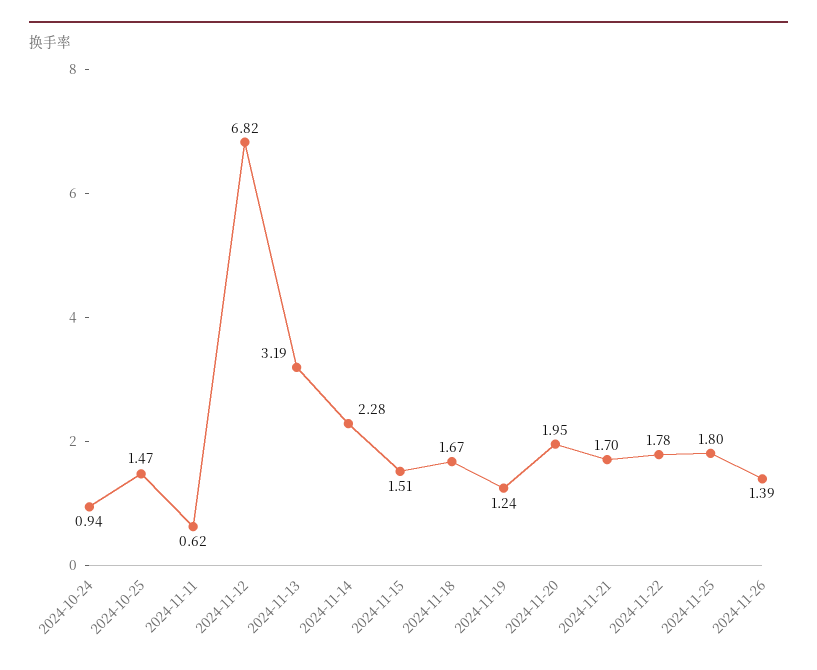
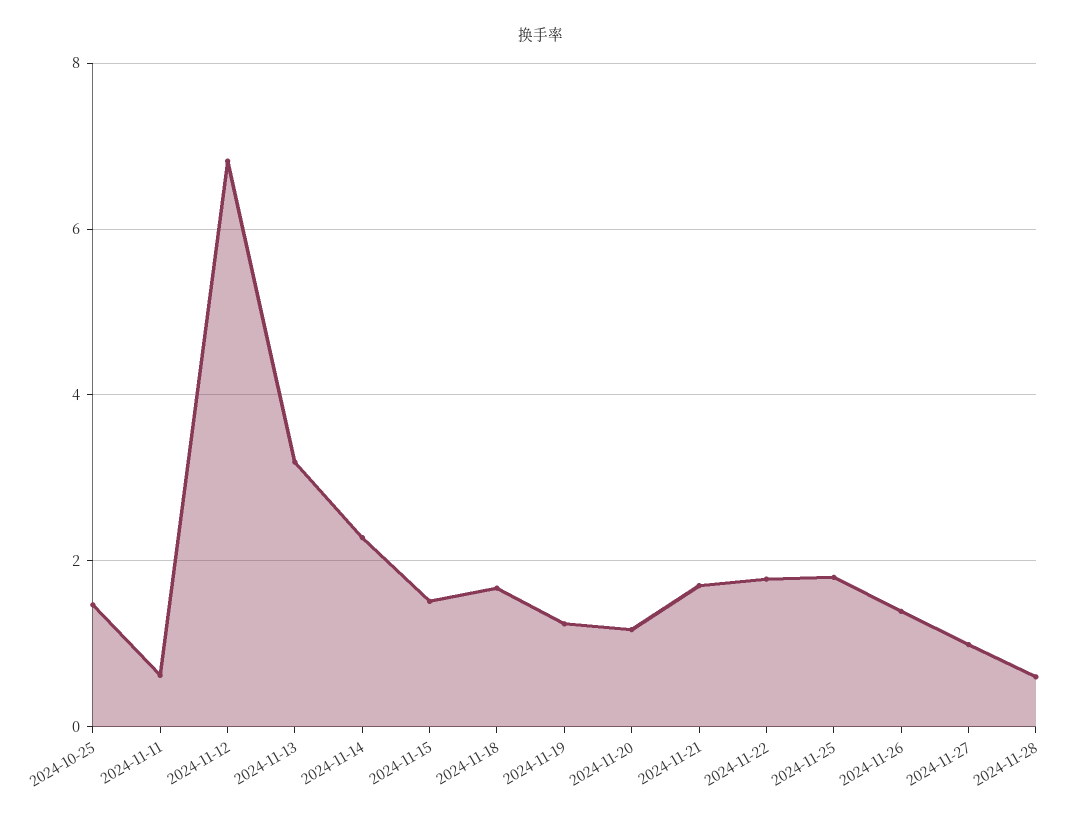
2024-10-24: 0.94 -> none
2024-11-20: 1.95 -> 1.2
2024-11-27: none -> 1
2024-11-28: none -> 0.6

